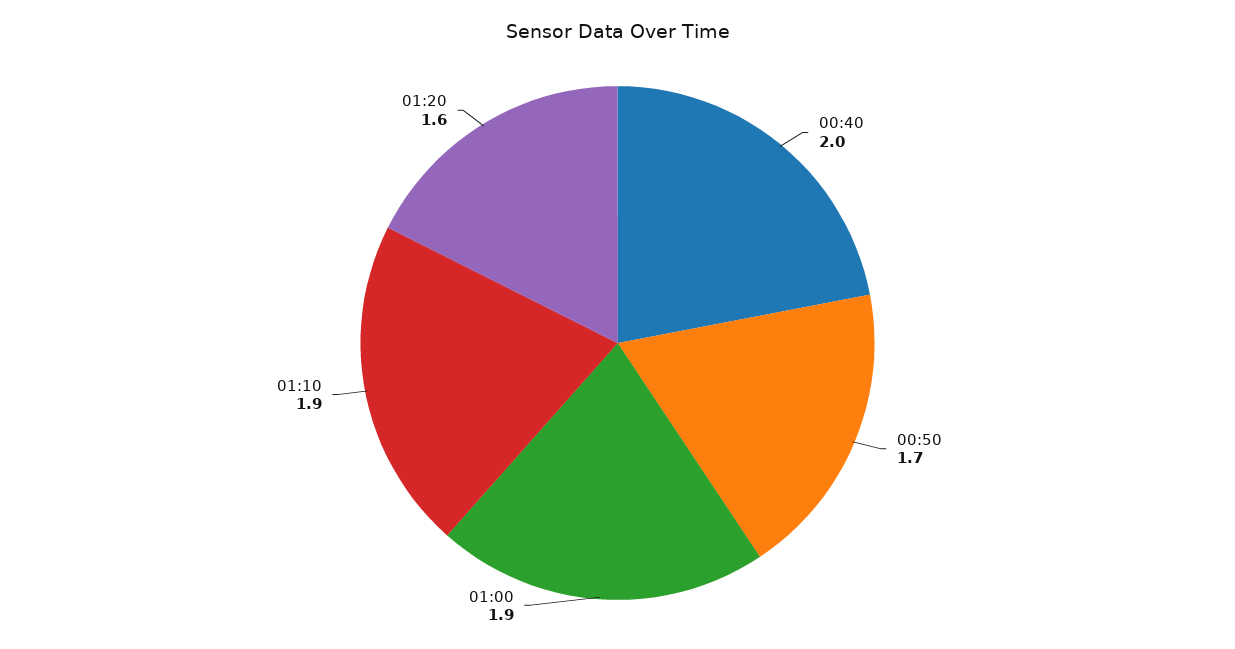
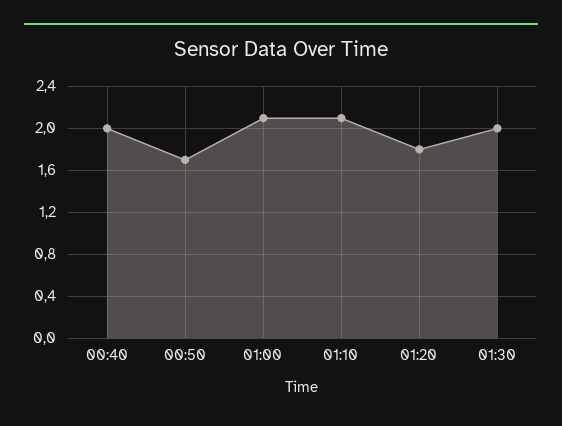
01:00: 1.9 -> 2.1
01:10: 1.9 -> 2.1
01:20: 1.6 -> 1.8
01:30: none -> 2

